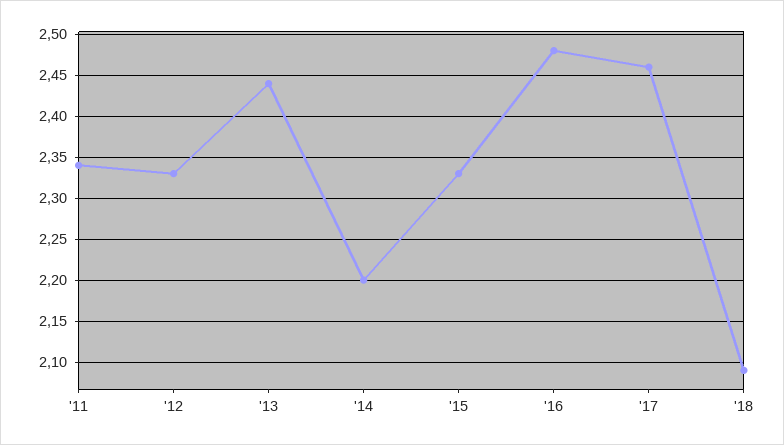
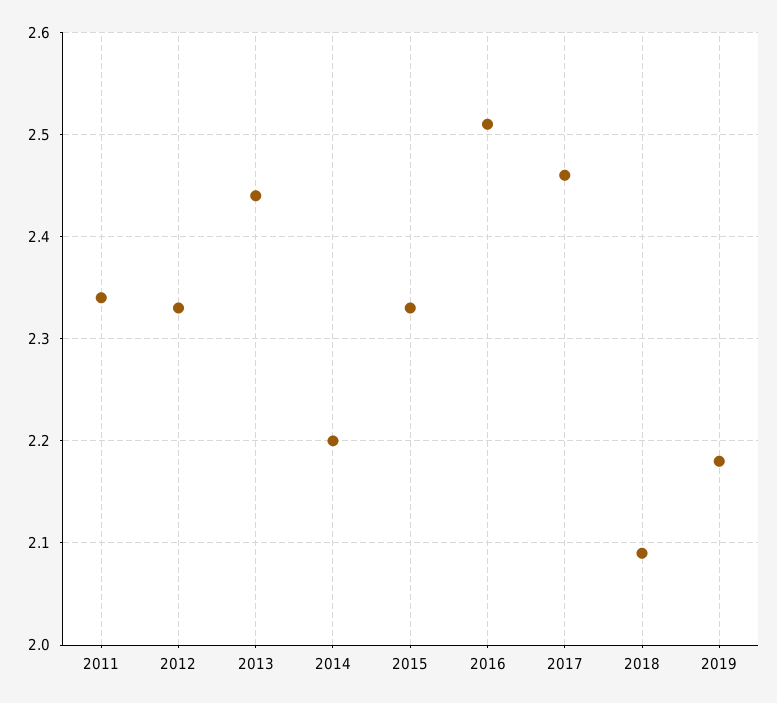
'16: 2.48 -> 2.51
2019: none -> 2.18

